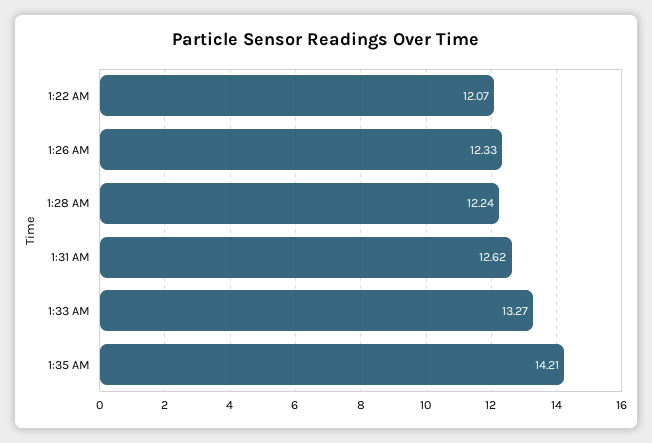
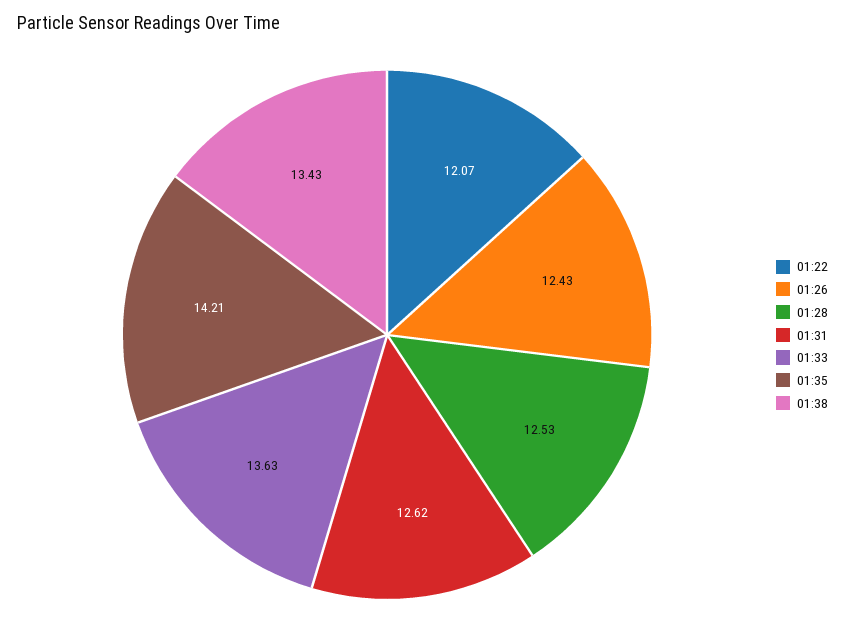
1:26 AM: 12.33 -> 12.43
1:28 AM: 12.24 -> 12.53
1:33 AM: 13.27 -> 13.63
01:38: none -> 13.43

